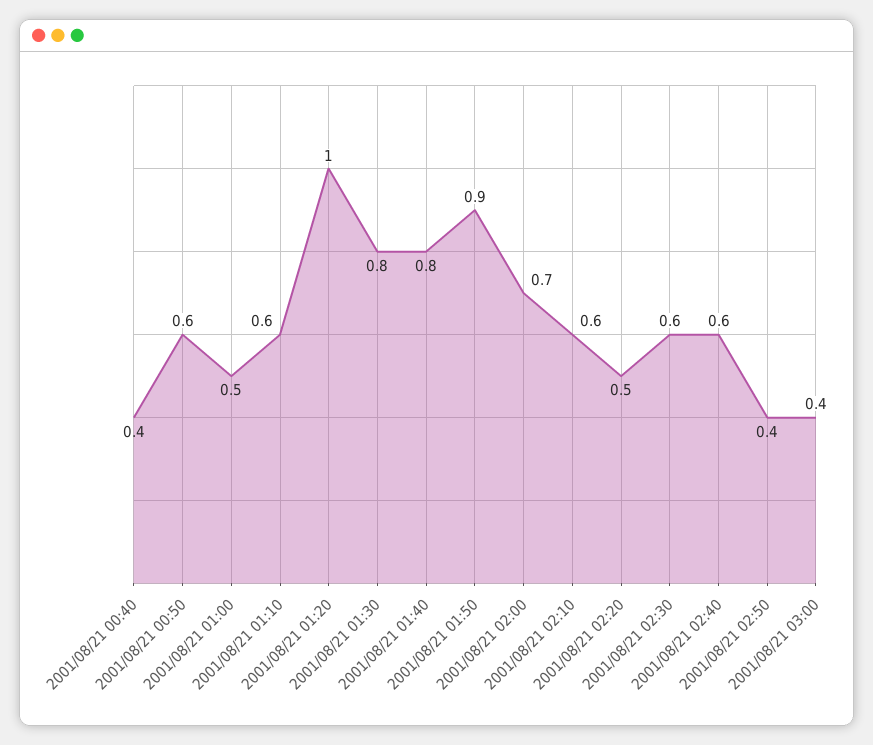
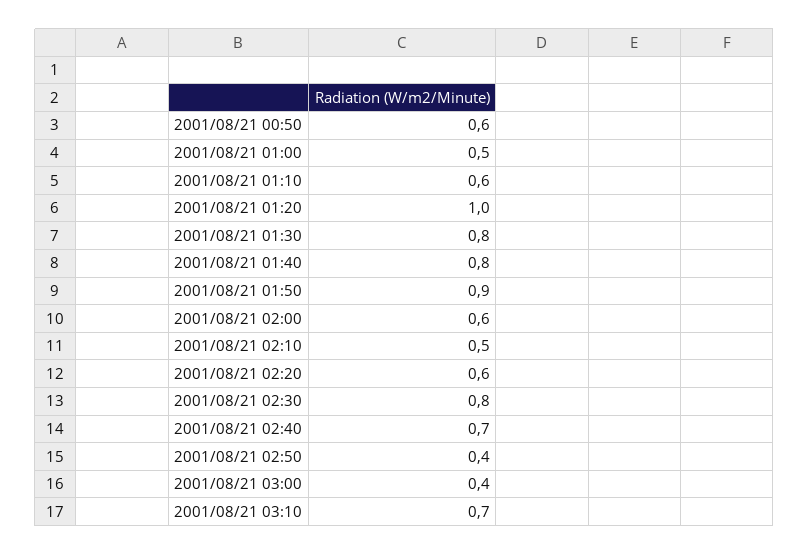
2001/08/21 00:40: 0.4 -> none
2001/08/21 02:00: 0.7 -> 0.6
2001/08/21 02:10: 0.6 -> 0.5
2001/08/21 02:20: 0.5 -> 0.6
2001/08/21 02:30: 0.6 -> 0.8
2001/08/21 02:40: 0.6 -> 0.7
2001/08/21 03:10: none -> 0.7

